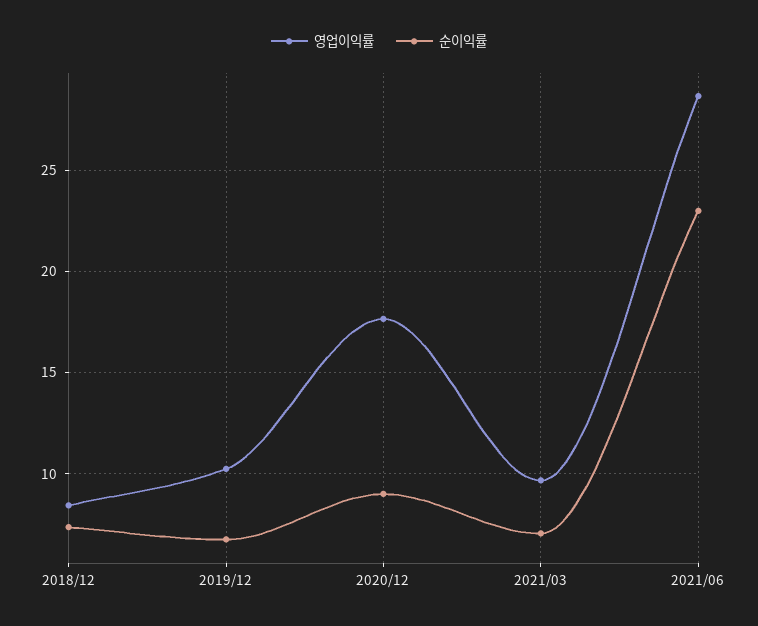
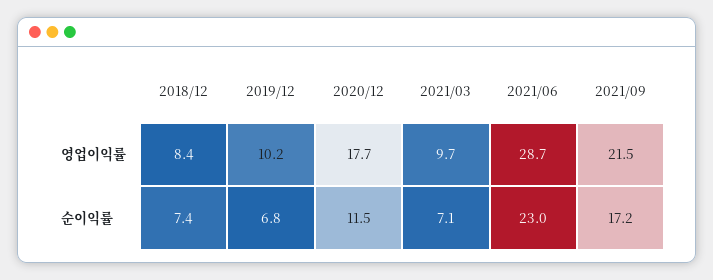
순이익률, 2020/12: 9 -> 11.5
영업이익률, 2021/09: none -> 21.5
순이익률, 2021/09: none -> 17.2

